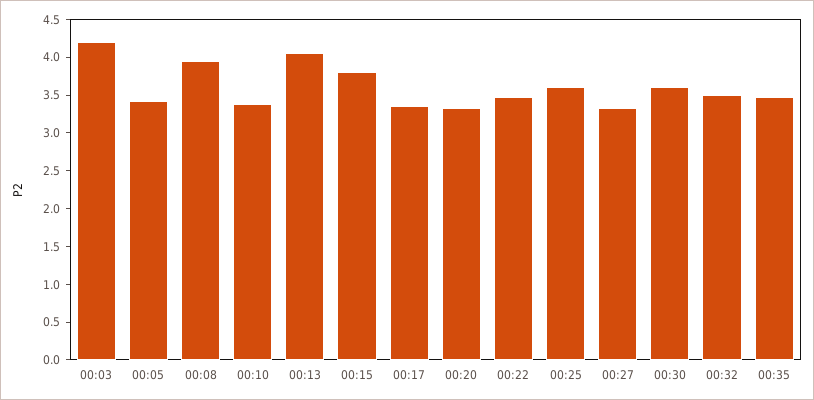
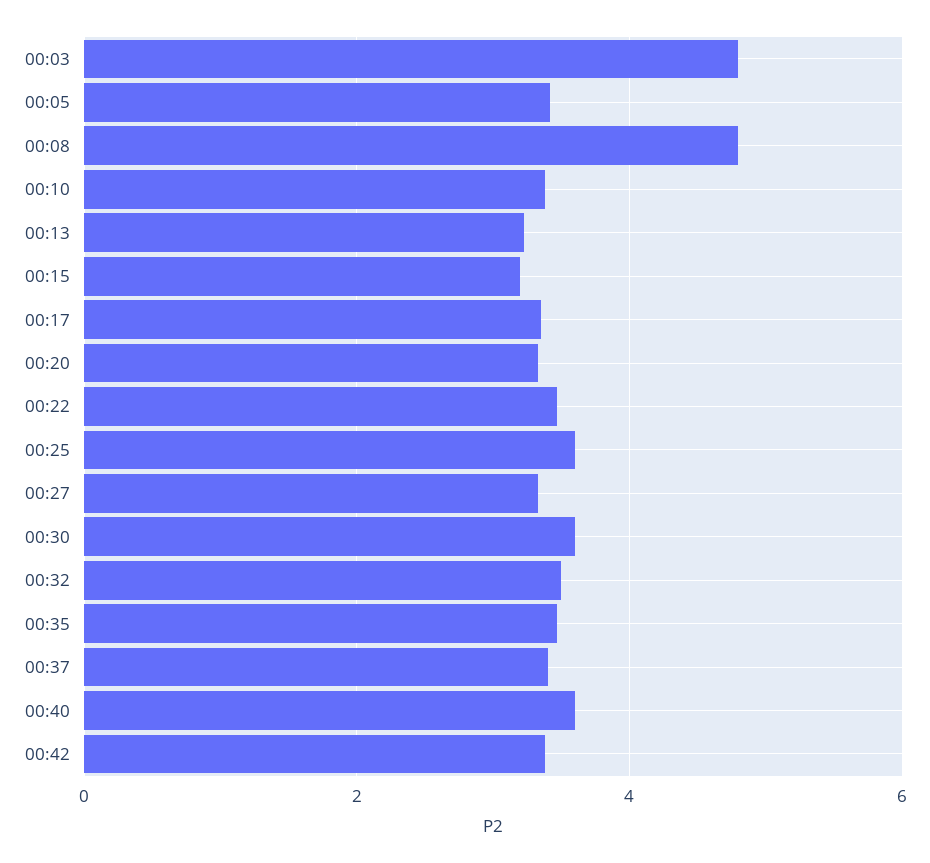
00:03: 4.25 -> 4.8
00:08: 4 -> 4.8
00:13: 4 -> 3.2
00:15: 3.75 -> 3.2
00:37: none -> 3.4
00:40: none -> 3.6
00:42: none -> 3.4

